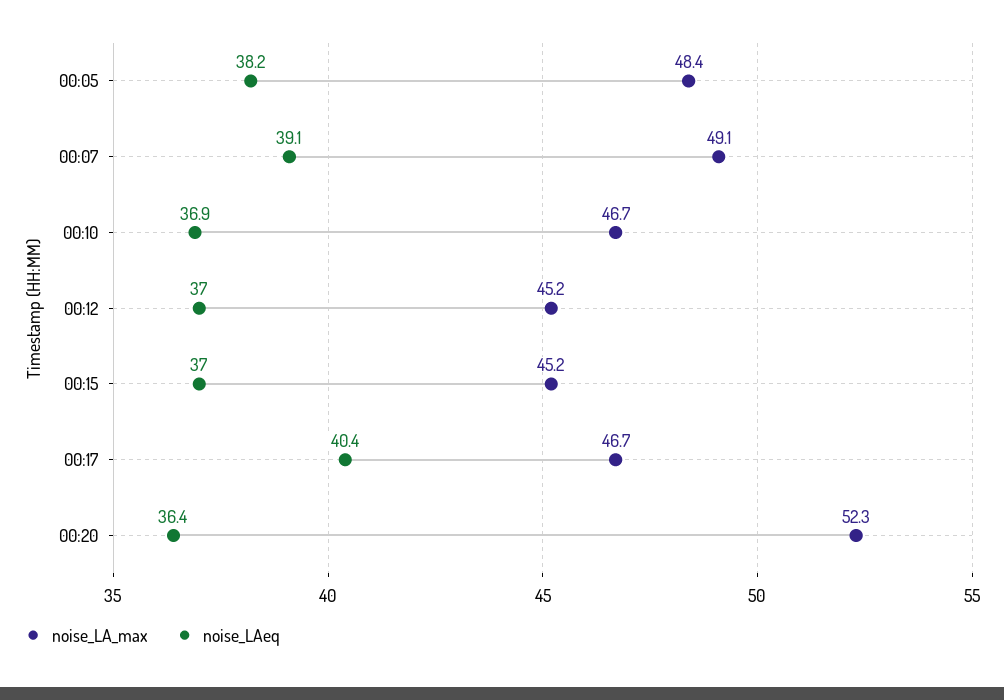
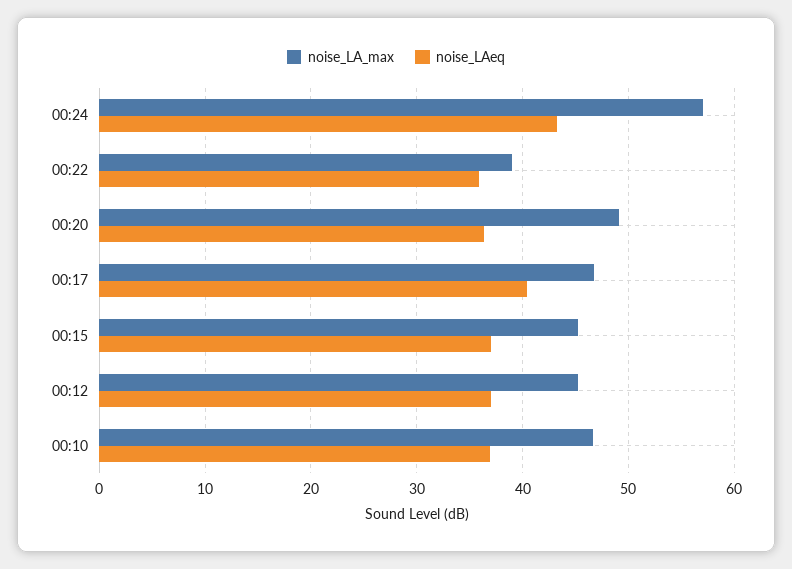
noise_LA_max, 00:05: 48.4 -> none
noise_LAeq, 00:05: 38.2 -> none
noise_LA_max, 00:07: 49.1 -> none
noise_LAeq, 00:07: 39.1 -> none
noise_LA_max, 00:20: 52.3 -> 49
noise_LA_max, 00:24: none -> 57
noise_LAeq, 00:24: none -> 43
noise_LA_max, 00:22: none -> 39
noise_LAeq, 00:22: none -> 36

